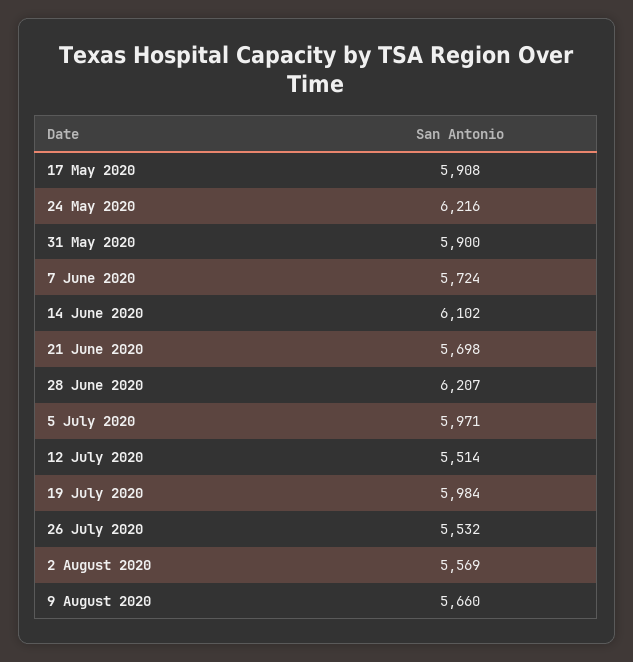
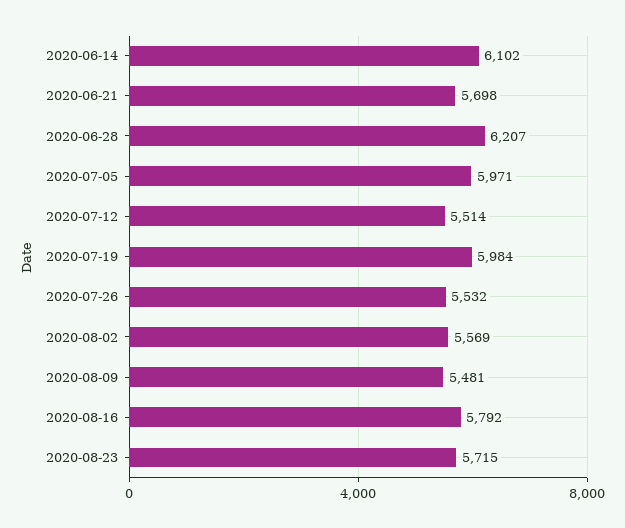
17 May 2020: 5908 -> none
24 May 2020: 6216 -> none
31 May 2020: 5900 -> none
7 June 2020: 5724 -> none
9 August 2020: 5660 -> 5481
2020-08-16: none -> 5792
2020-08-23: none -> 5715

